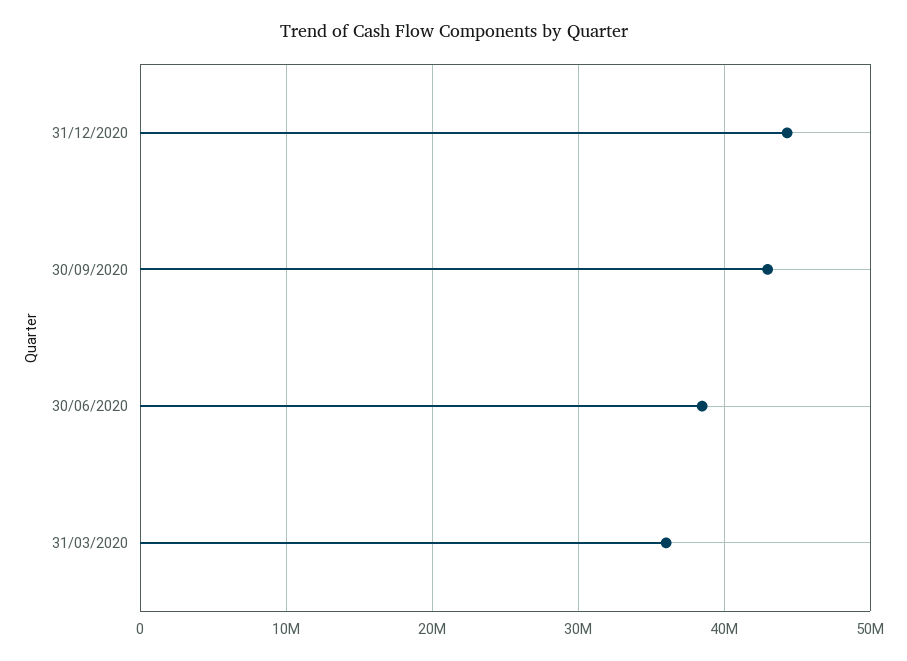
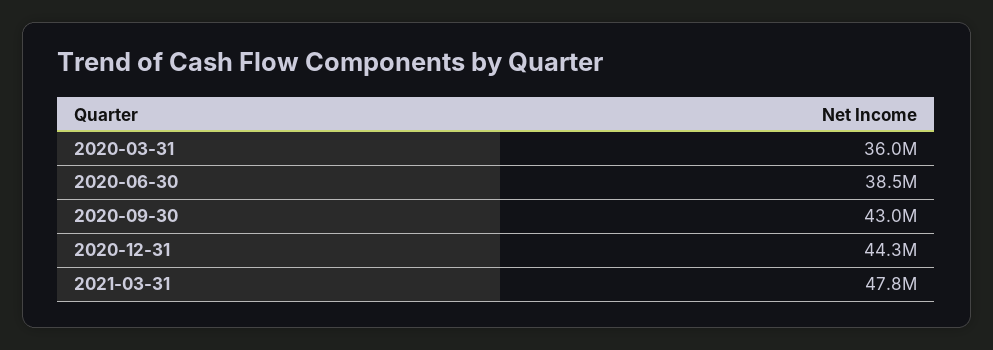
2021-03-31: none -> 47800000

